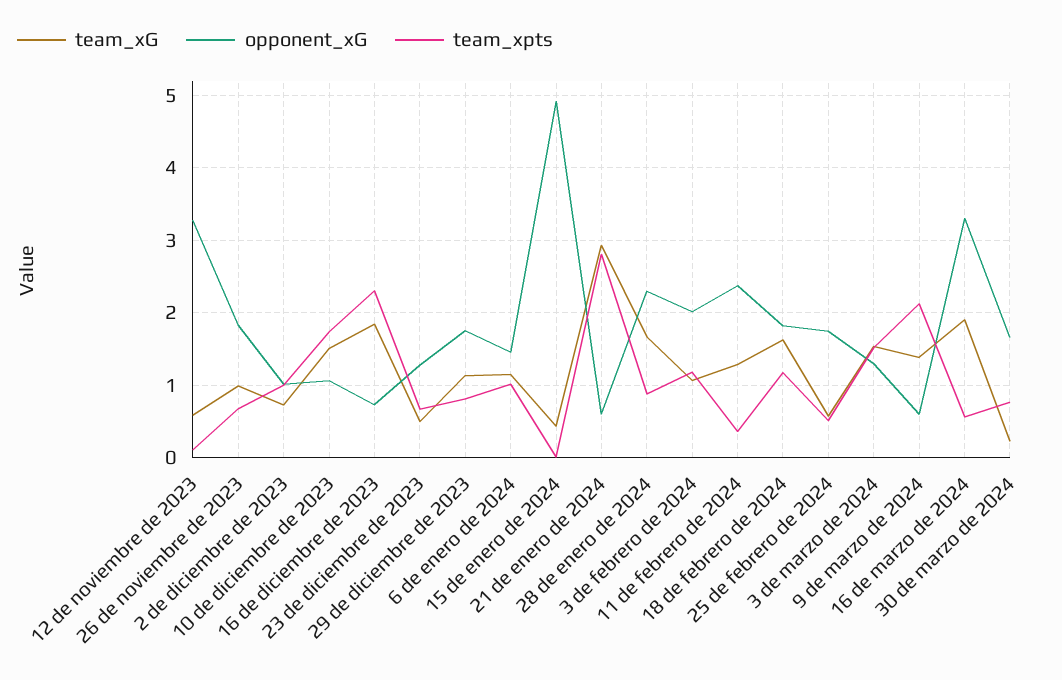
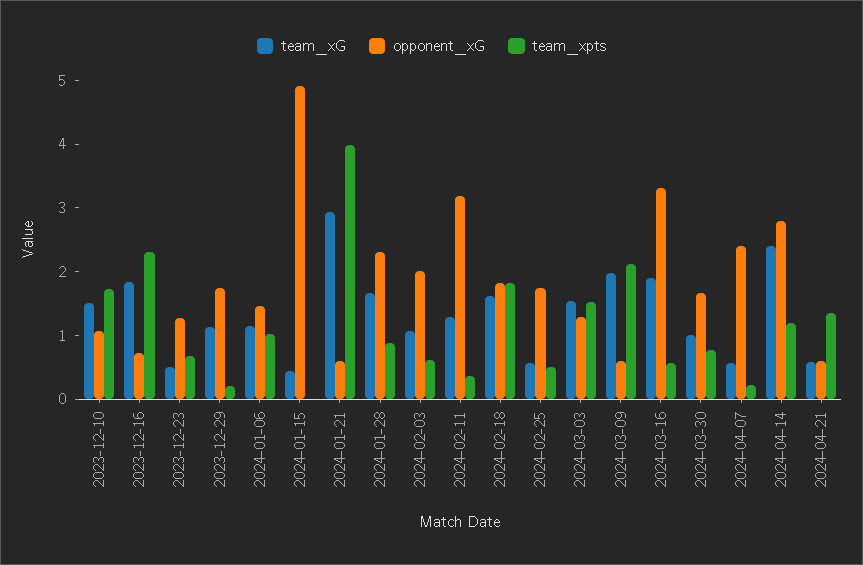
team_xG, 12 de noviembre de 2023: 0.6 -> none
opponent_xG, 12 de noviembre de 2023: 3.3 -> none
team_xpts, 12 de noviembre de 2023: 0.1 -> none
team_xG, 26 de noviembre de 2023: 1 -> none
opponent_xG, 26 de noviembre de 2023: 1.8 -> none
team_xpts, 26 de noviembre de 2023: 0.7 -> none
team_xG, 2 de diciembre de 2023: 0.7 -> none
opponent_xG, 2 de diciembre de 2023: 1 -> none
team_xpts, 2 de diciembre de 2023: 1 -> none
team_xpts, 29 de diciembre de 2023: 0.8 -> 0.2
team_xpts, 21 de enero de 2024: 2.8 -> 4
team_xpts, 3 de febrero de 2024: 1.2 -> 0.6
opponent_xG, 11 de febrero de 2024: 2.4 -> 3.2
team_xpts, 18 de febrero de 2024: 1.2 -> 1.8
team_xG, 9 de marzo de 2024: 1.4 -> 2
team_xG, 30 de marzo de 2024: 0.2 -> 1
team_xG, 2024-04-07: none -> 0.6
opponent_xG, 2024-04-07: none -> 2.4
team_xpts, 2024-04-07: none -> 0.2
team_xG, 2024-04-14: none -> 2.4
opponent_xG, 2024-04-14: none -> 2.8
team_xpts, 2024-04-14: none -> 1.2
team_xG, 2024-04-21: none -> 0.6
opponent_xG, 2024-04-21: none -> 0.6
team_xpts, 2024-04-21: none -> 1.4

